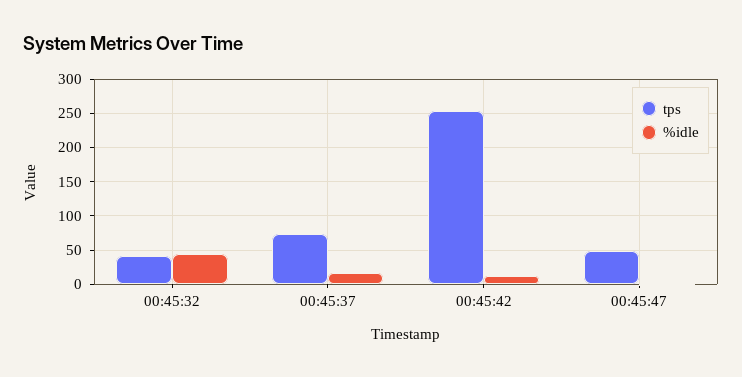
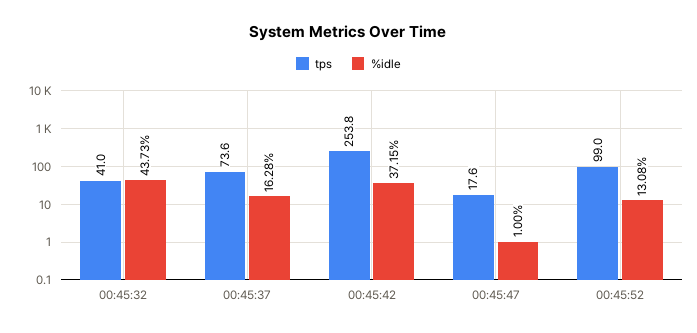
%idle, 00:45:42: 10 -> 37.15
tps, 00:45:47: 50 -> 17.6
tps, 00:45:52: none -> 99
%idle, 00:45:52: none -> 13.08

